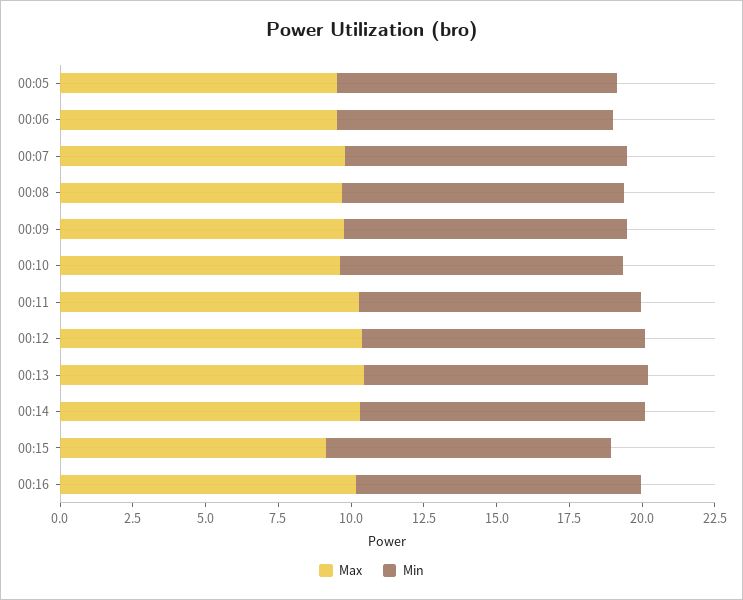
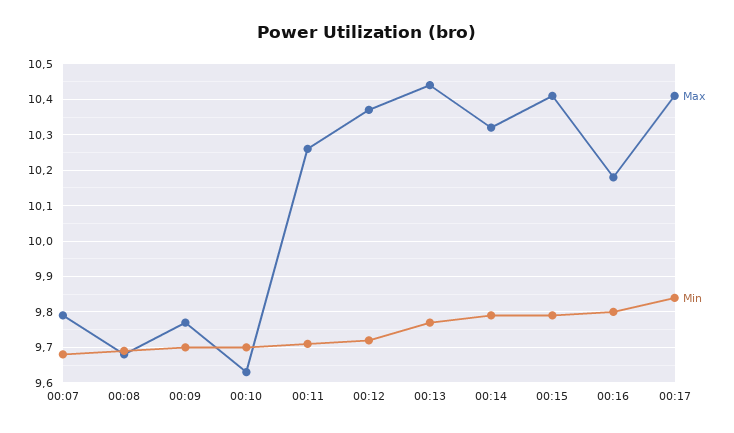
Max, 00:05: 9.5 -> none
Min, 00:05: 9.5 -> none
Max, 00:06: 9.5 -> none
Min, 00:06: 9.5 -> none
Max, 00:15: 9 -> 10.4
Max, 00:17: none -> 10.4
Min, 00:17: none -> 9.85

